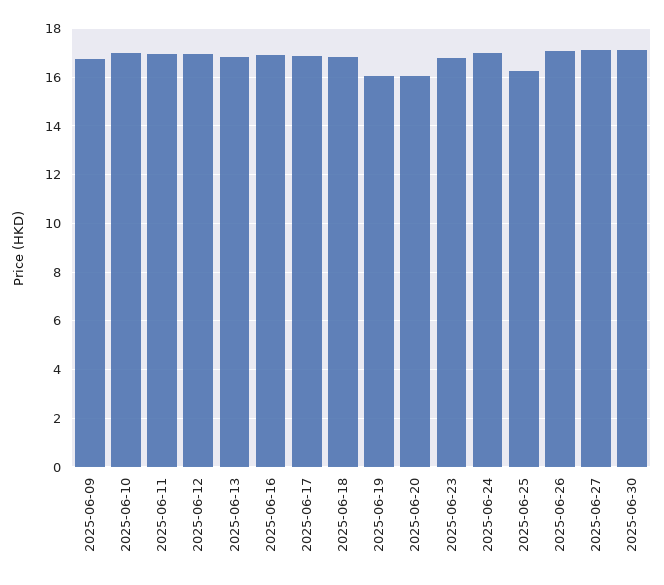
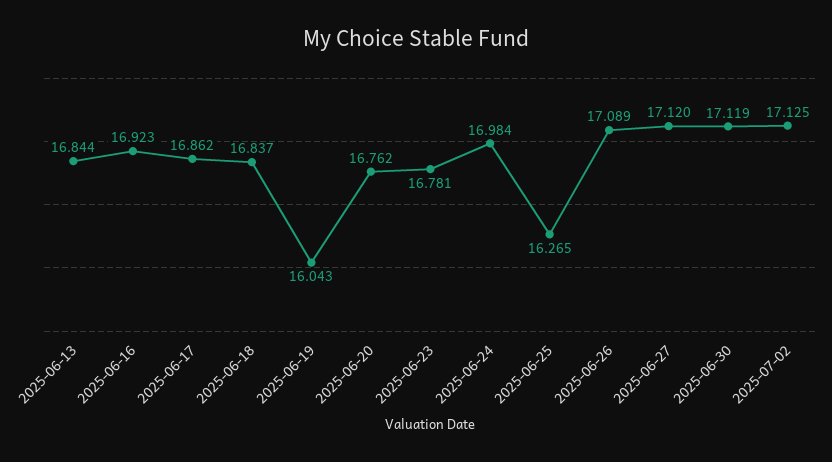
2025-06-09: 16.75 -> none
2025-06-10: 17 -> none
2025-06-11: 17 -> none
2025-06-12: 17 -> none
2025-06-20: 16 -> 16.762
2025-07-02: none -> 17.125

